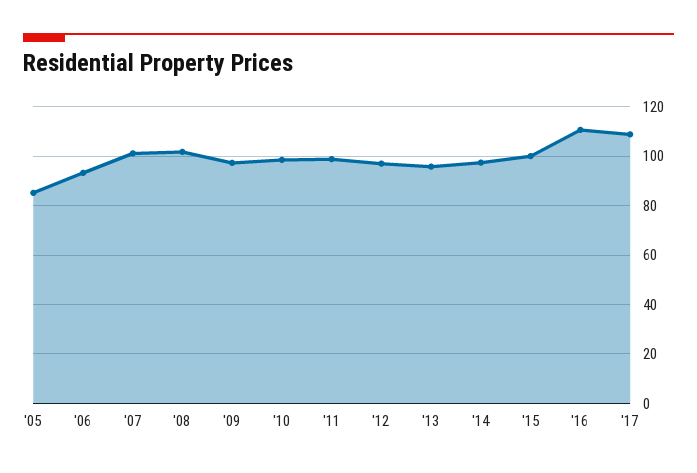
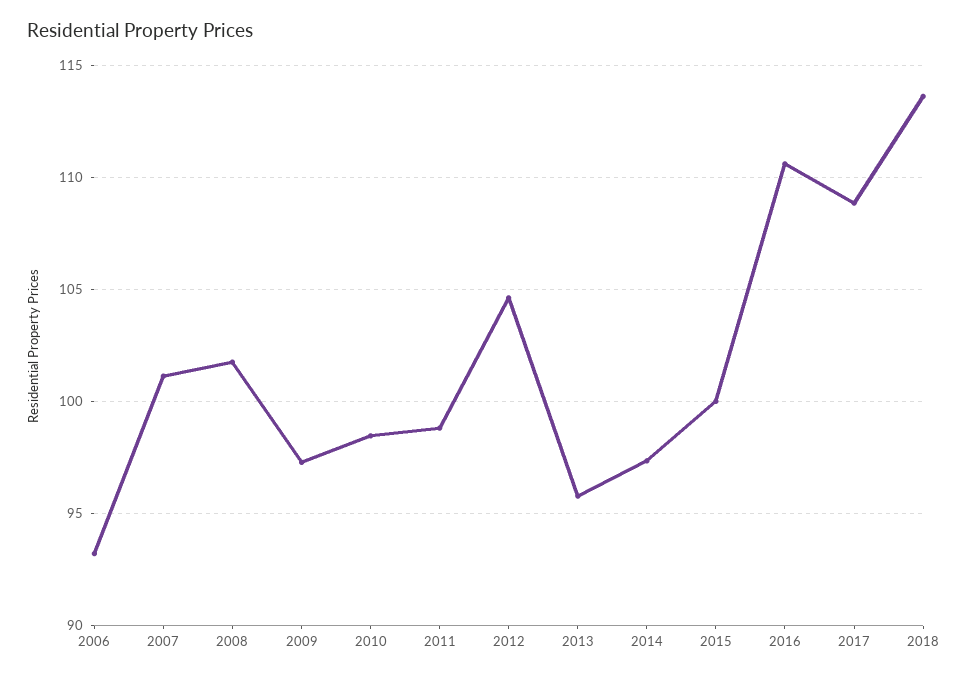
'05: 85 -> none
'12: 97.5 -> 104.5
2018: none -> 113.5

